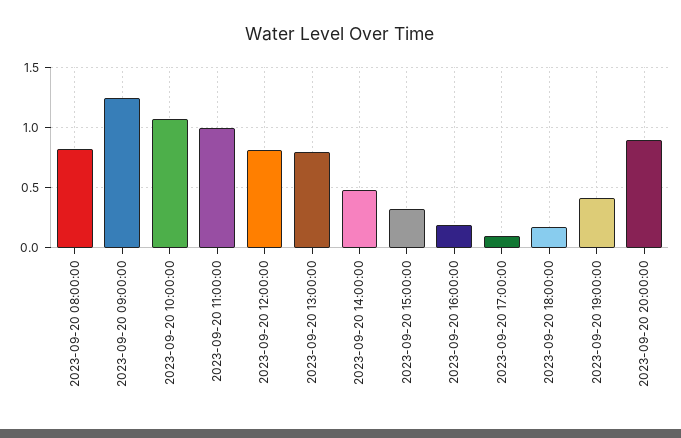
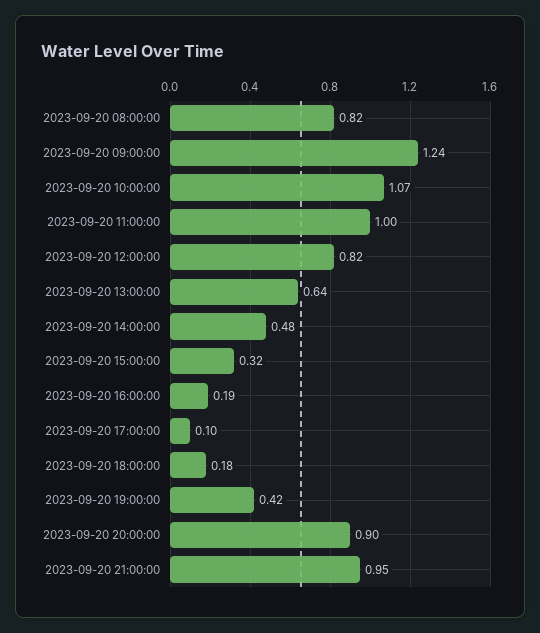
2023-09-20 13:00:00: 0.8 -> 0.64
2023-09-20 21:00:00: none -> 0.95

